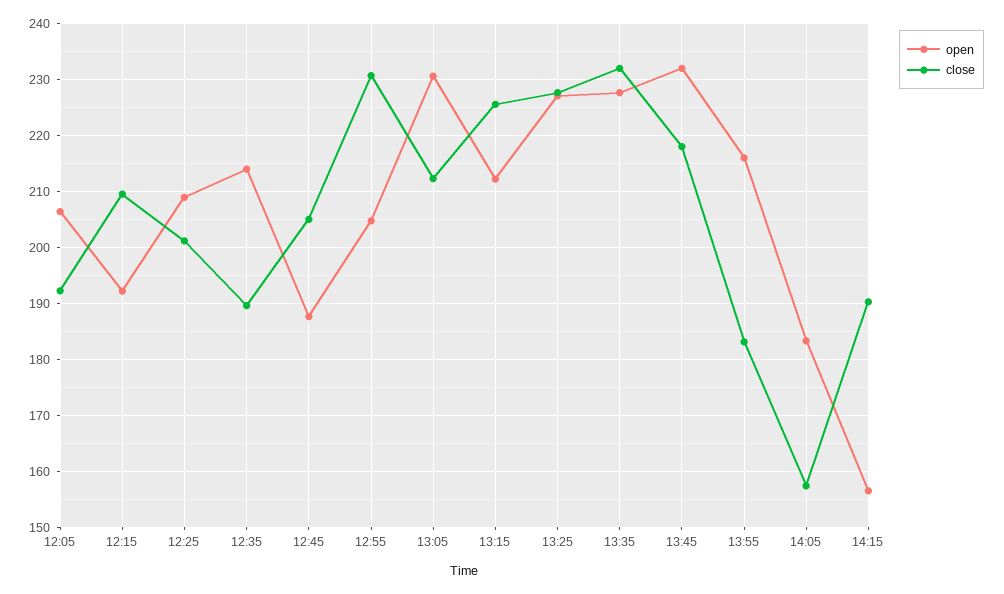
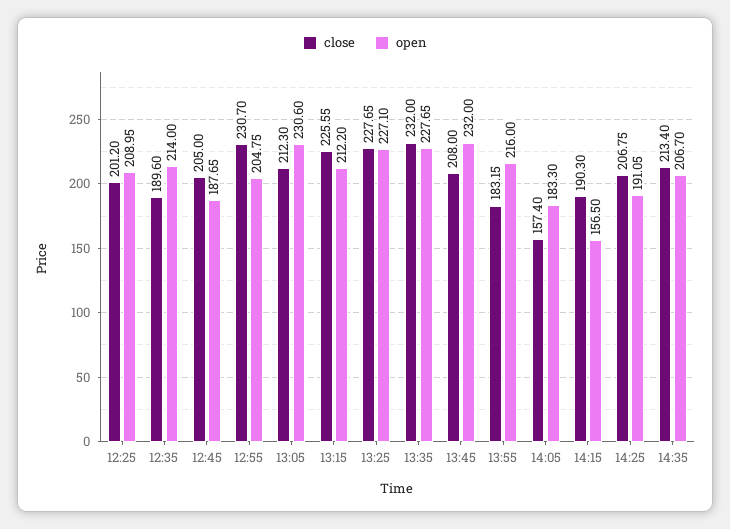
open, 12:05: 206 -> none
close, 12:05: 192 -> none
open, 12:15: 192 -> none
close, 12:15: 210 -> none
close, 13:45: 218 -> 208
close, 14:25: none -> 206.75
open, 14:25: none -> 191.05
close, 14:35: none -> 213.4
open, 14:35: none -> 206.7

